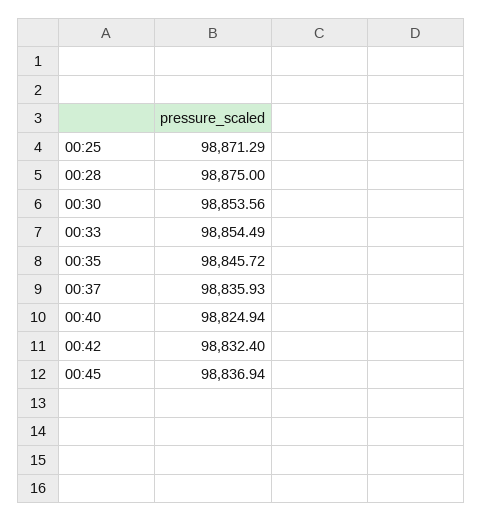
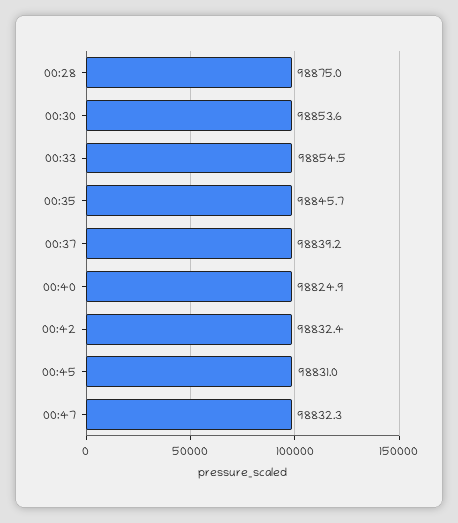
00:25: 98871.29 -> none
00:37: 98835.93 -> 98839.2
00:45: 98836.94 -> 98831
00:47: none -> 98832.3

